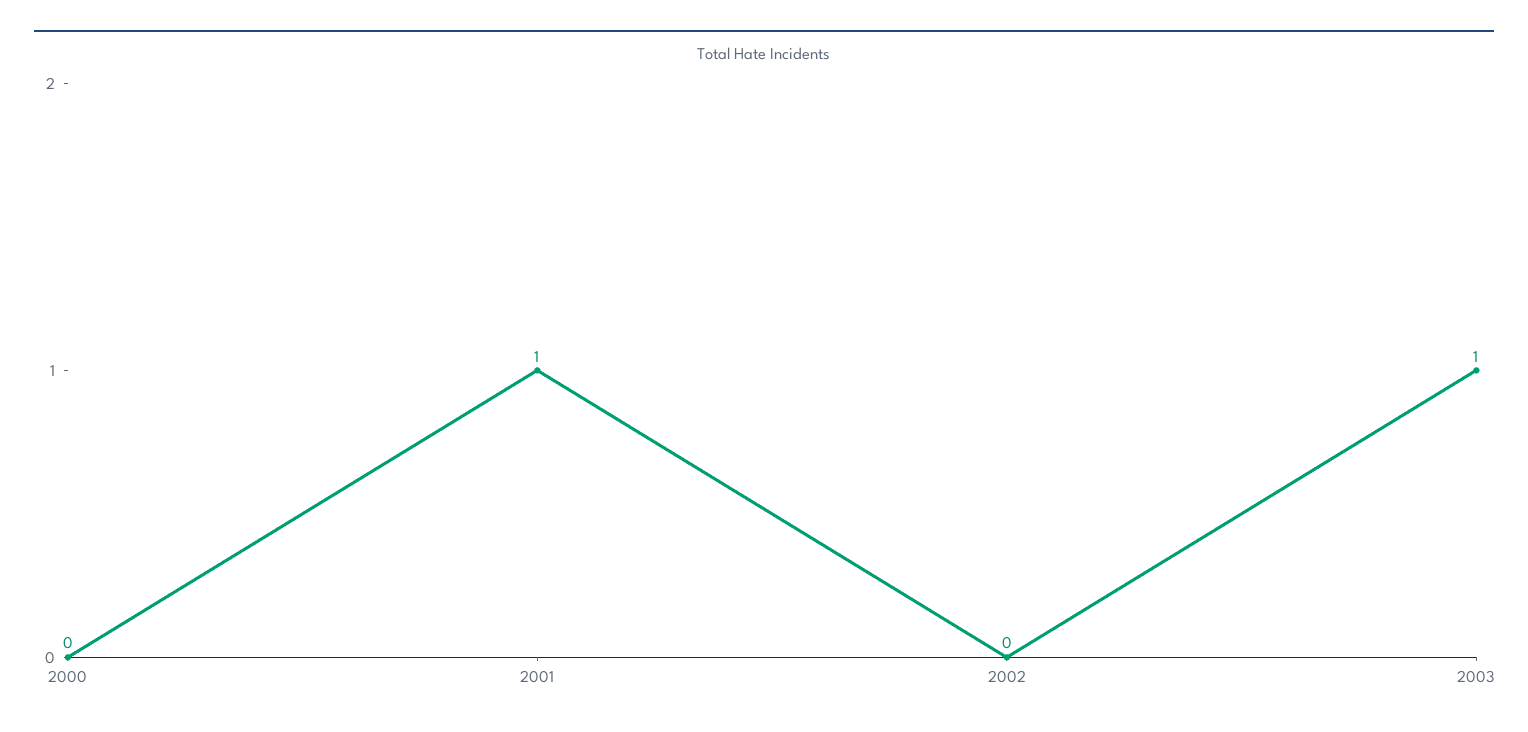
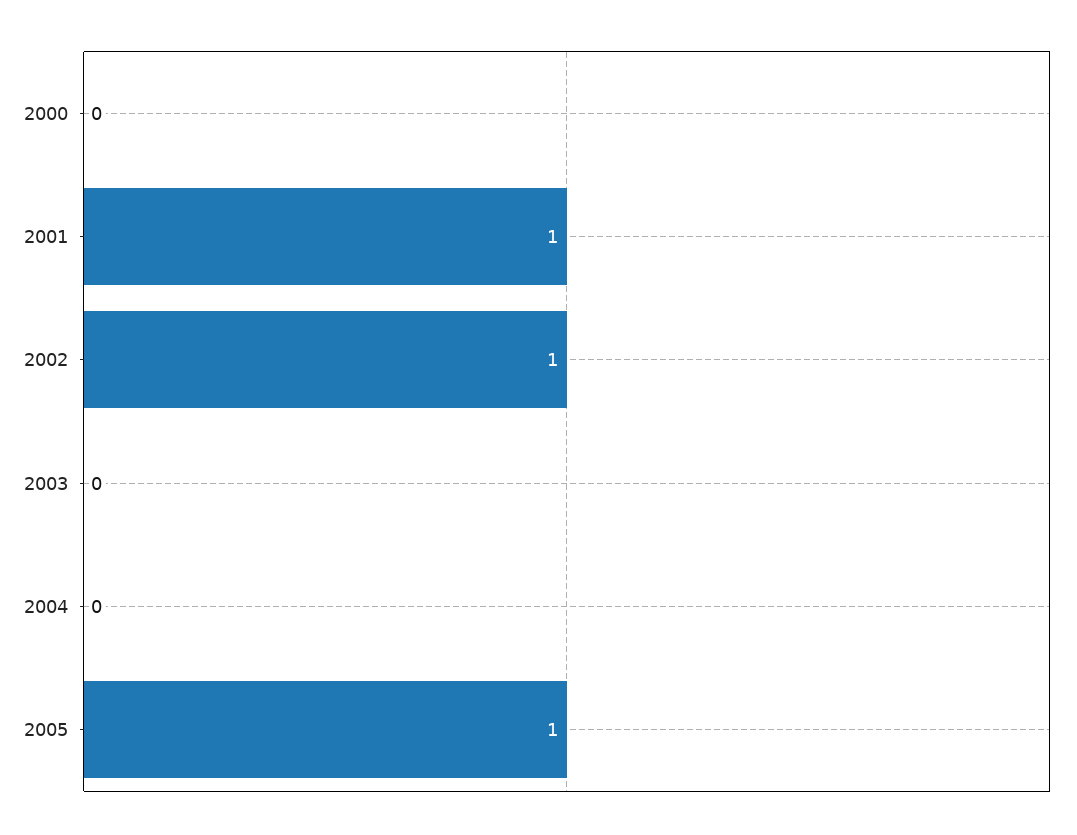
2002: 0 -> 1
2003: 1 -> 0
2004: none -> 0
2005: none -> 1

